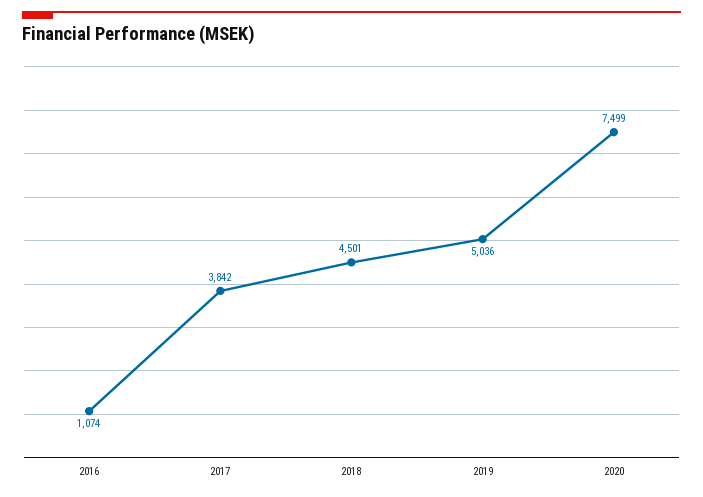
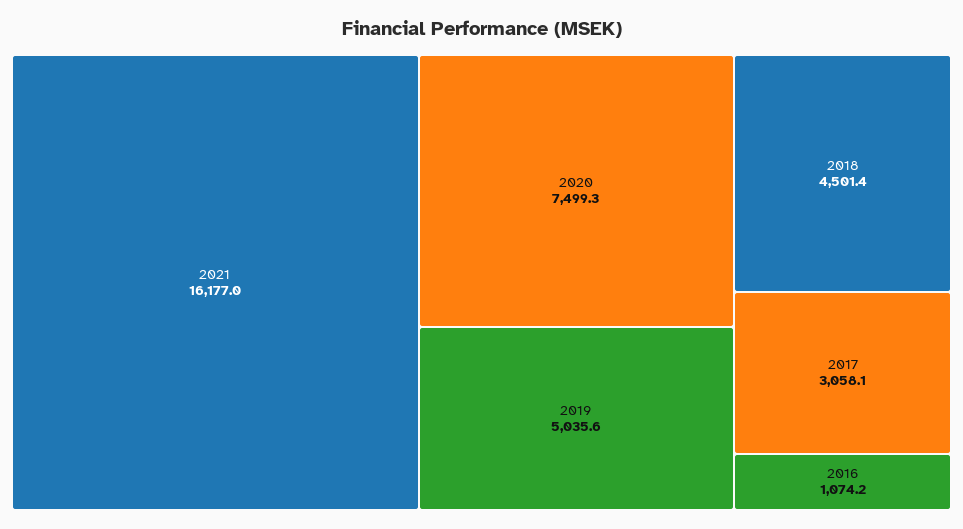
2017: 3842 -> 3058.1
2021: none -> 16177

